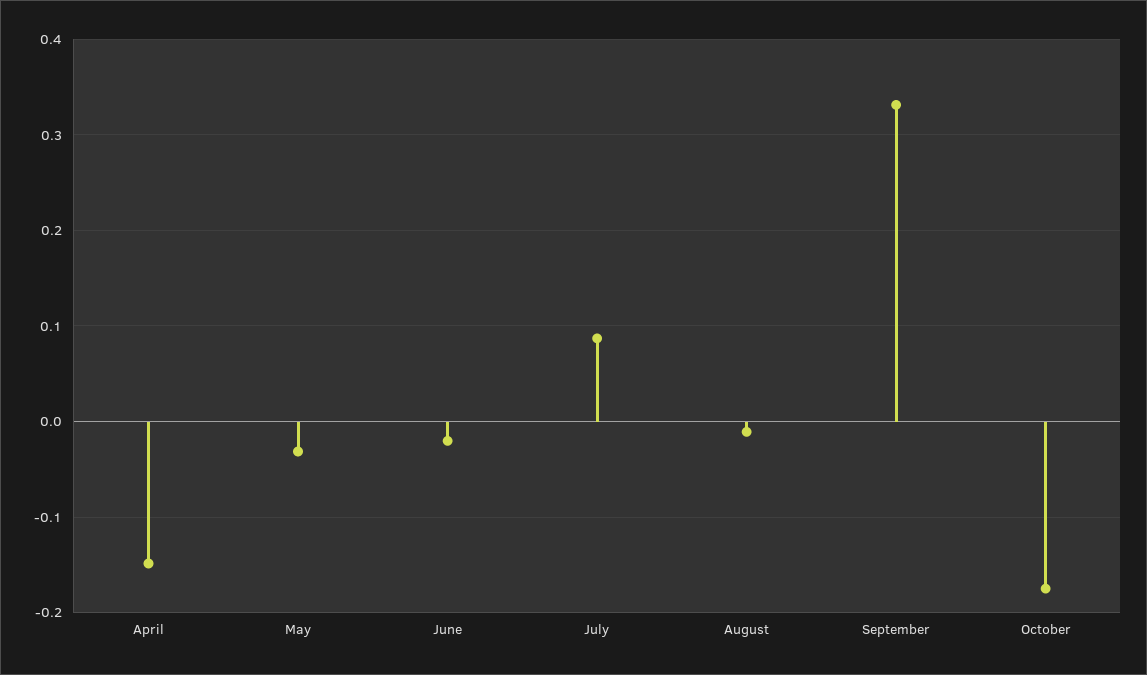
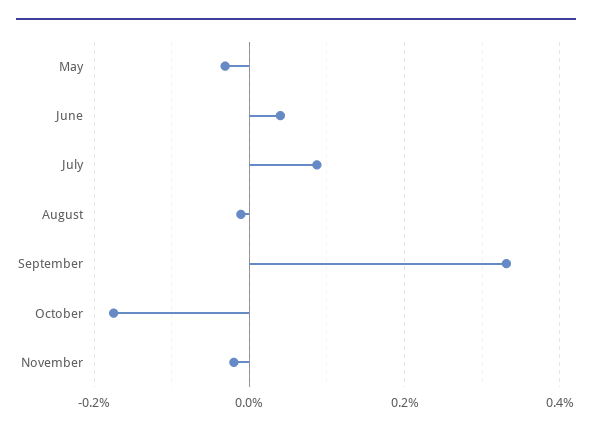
April: -0.15 -> none
June: -0.02 -> 0.04
November: none -> -0.02

